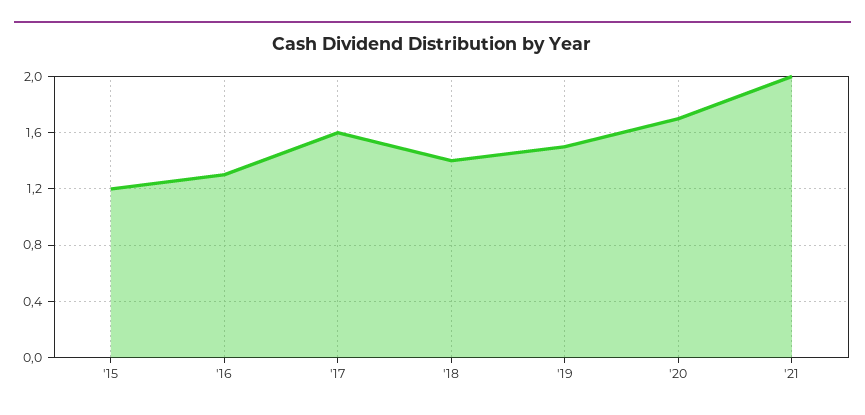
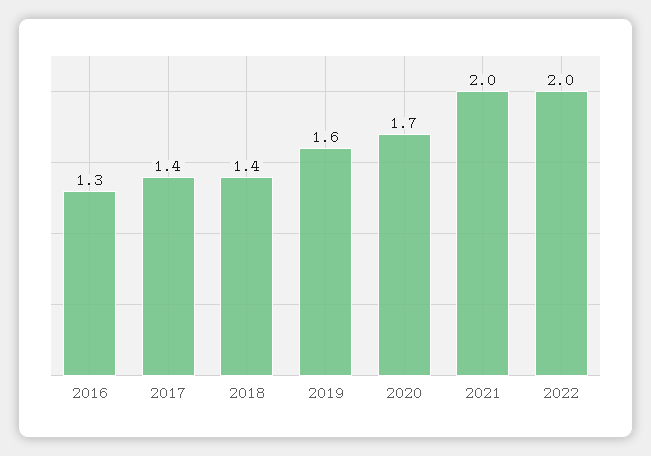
'15: 1.2 -> none
'17: 1.6 -> 1.4
'19: 1.5 -> 1.6
2022: none -> 2

